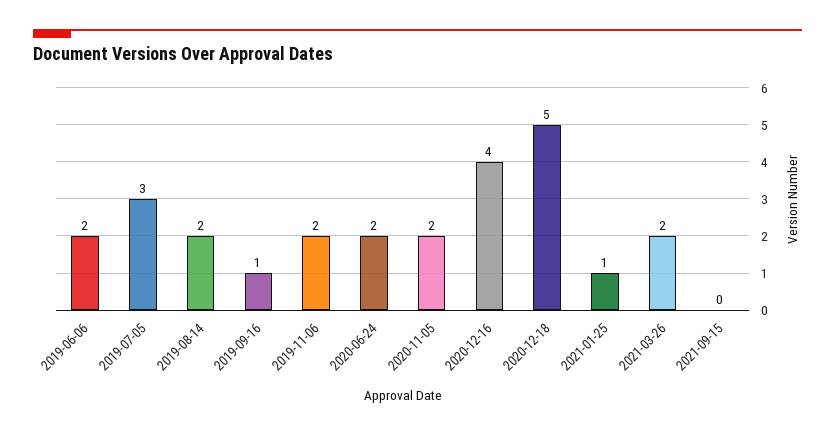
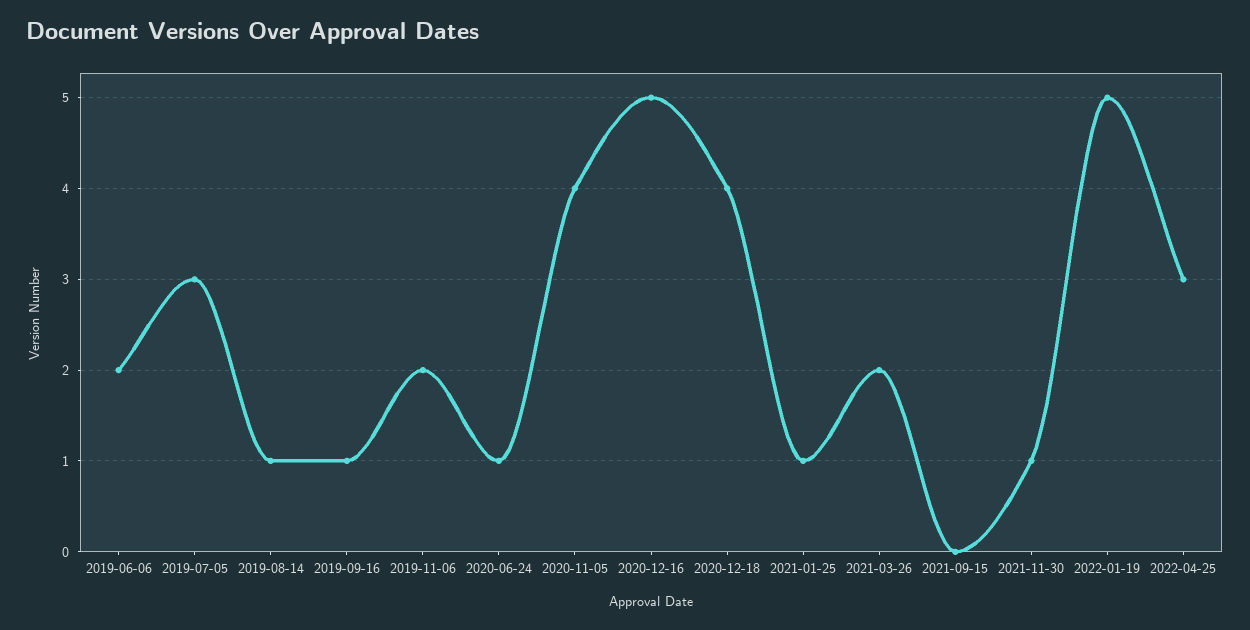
2019-08-14: 2 -> 1
2020-06-24: 2 -> 1
2020-11-05: 2 -> 4
2020-12-16: 4 -> 5
2020-12-18: 5 -> 4
2021-11-30: none -> 1
2022-01-19: none -> 5
2022-04-25: none -> 3

